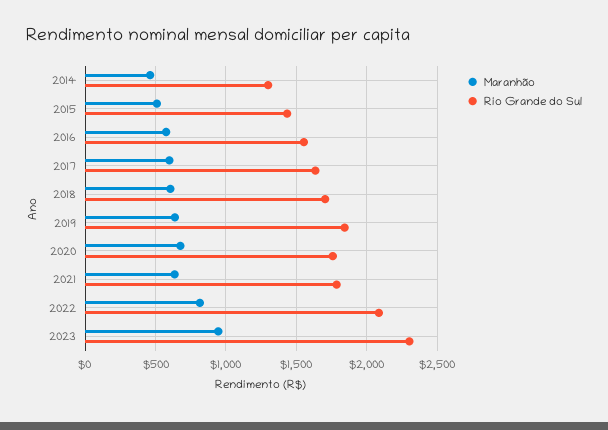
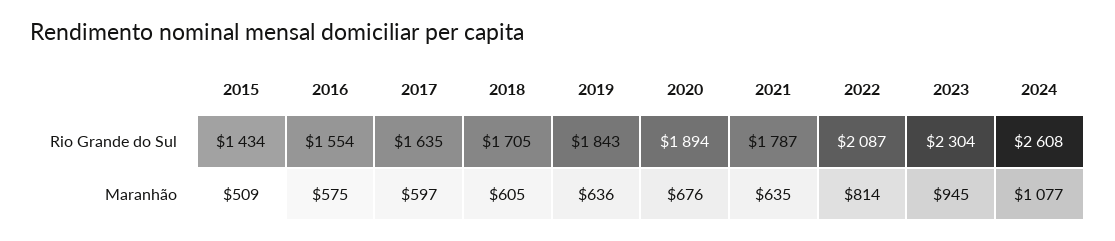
Maranhão, 2014: 450 -> none
Rio Grande do Sul, 2014: 1300 -> none
Rio Grande do Sul, 2020: 1750 -> 1894
Rio Grande do Sul, 2024: none -> 2608
Maranhão, 2024: none -> 1077

